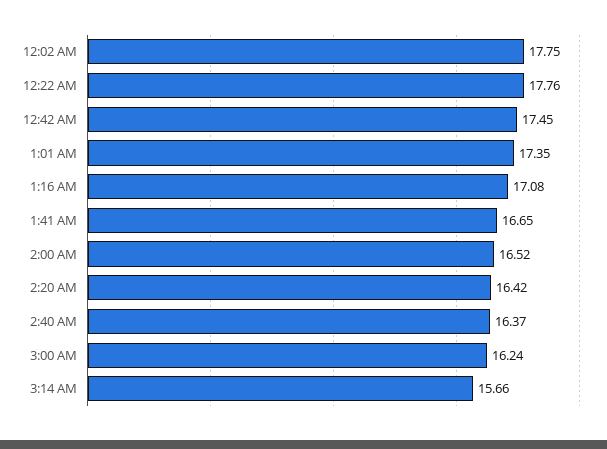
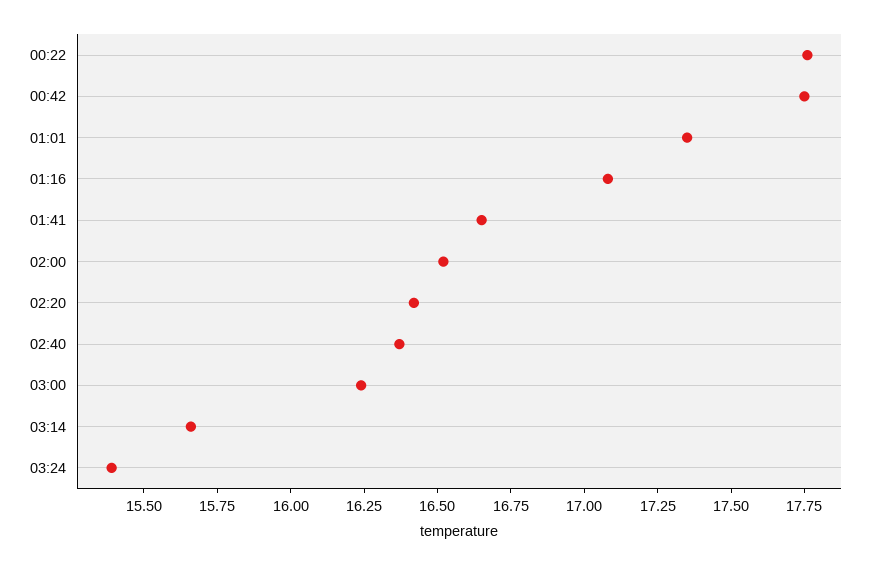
12:02 AM: 17.75 -> none
12:42 AM: 17.45 -> 17.75
03:24: none -> 15.4

